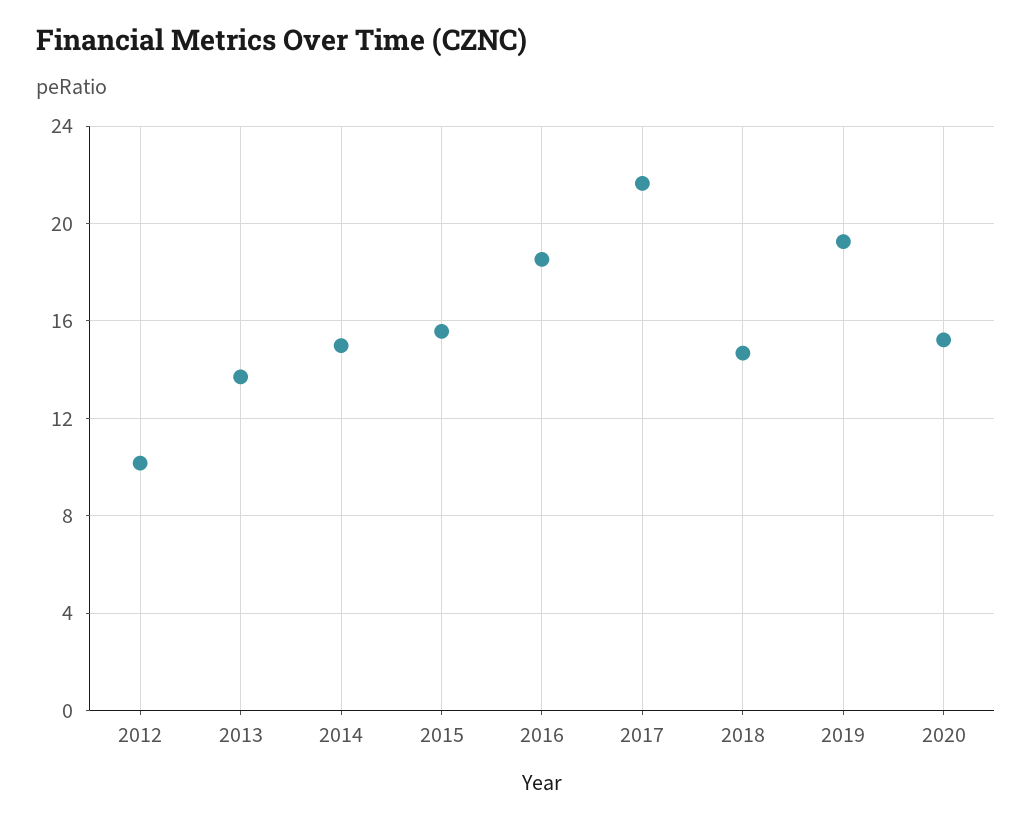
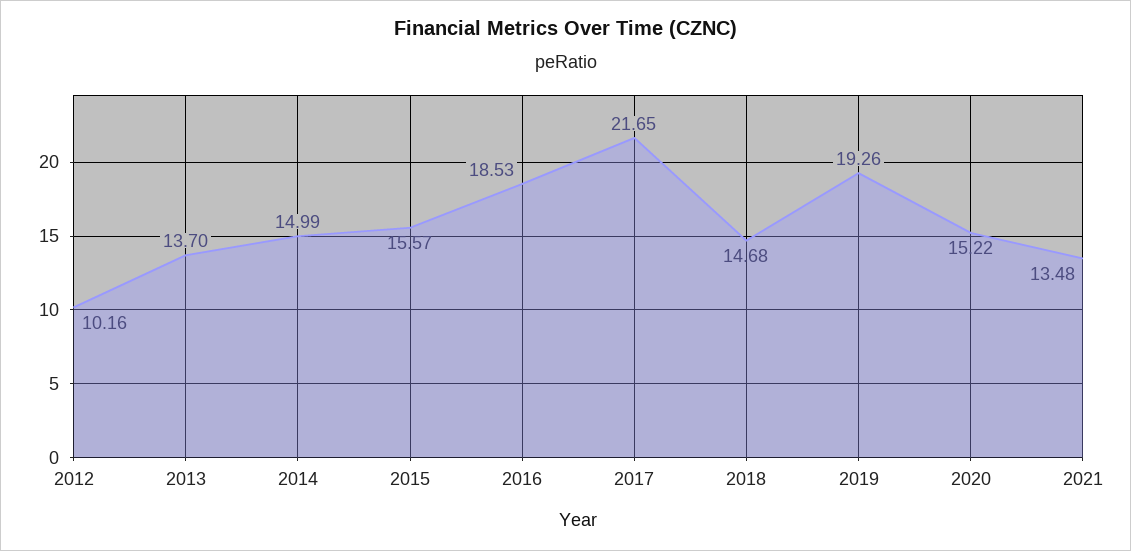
2021: none -> 13.48

